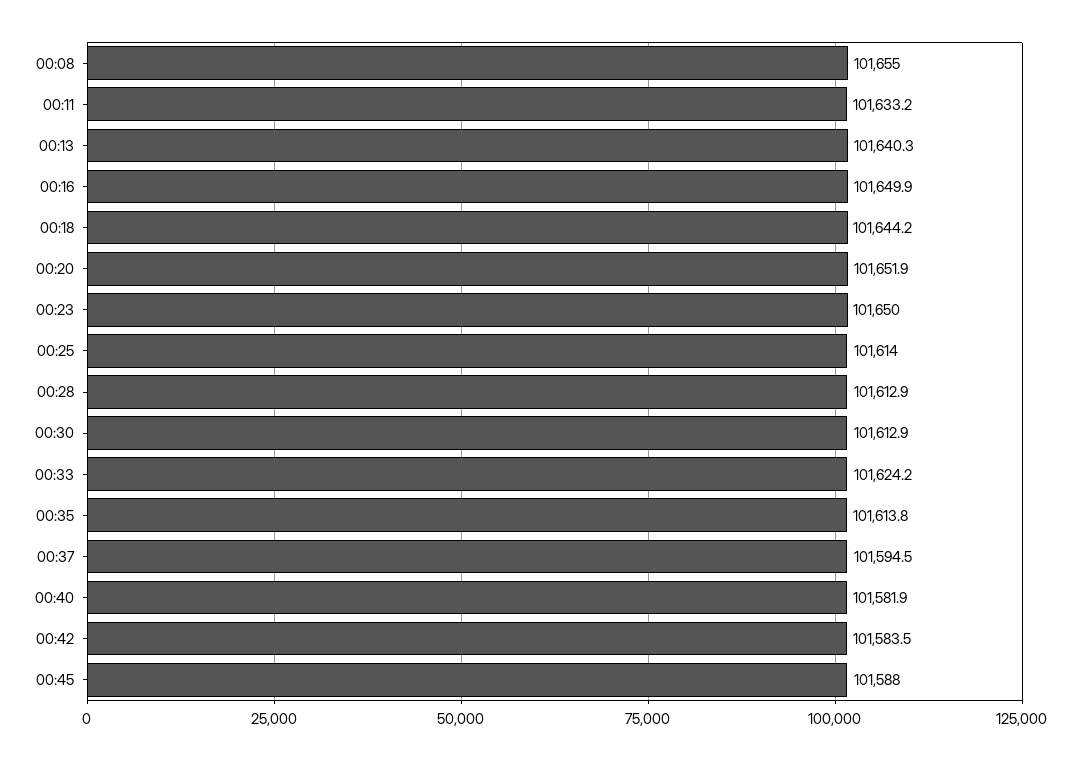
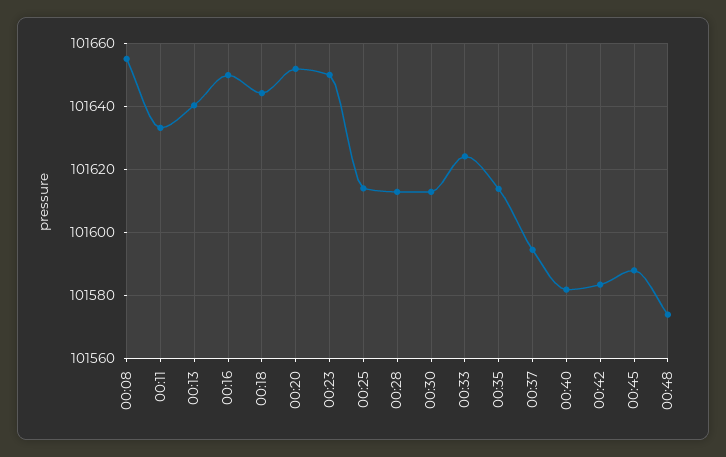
00:48: none -> 101574

